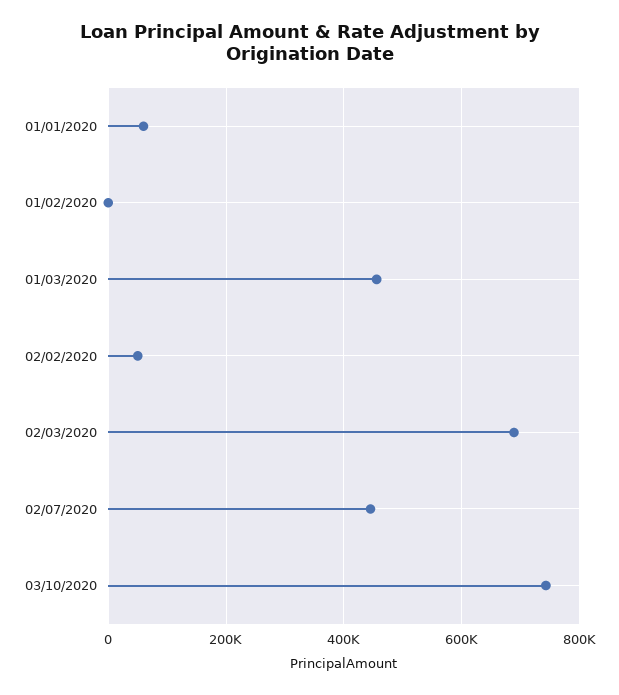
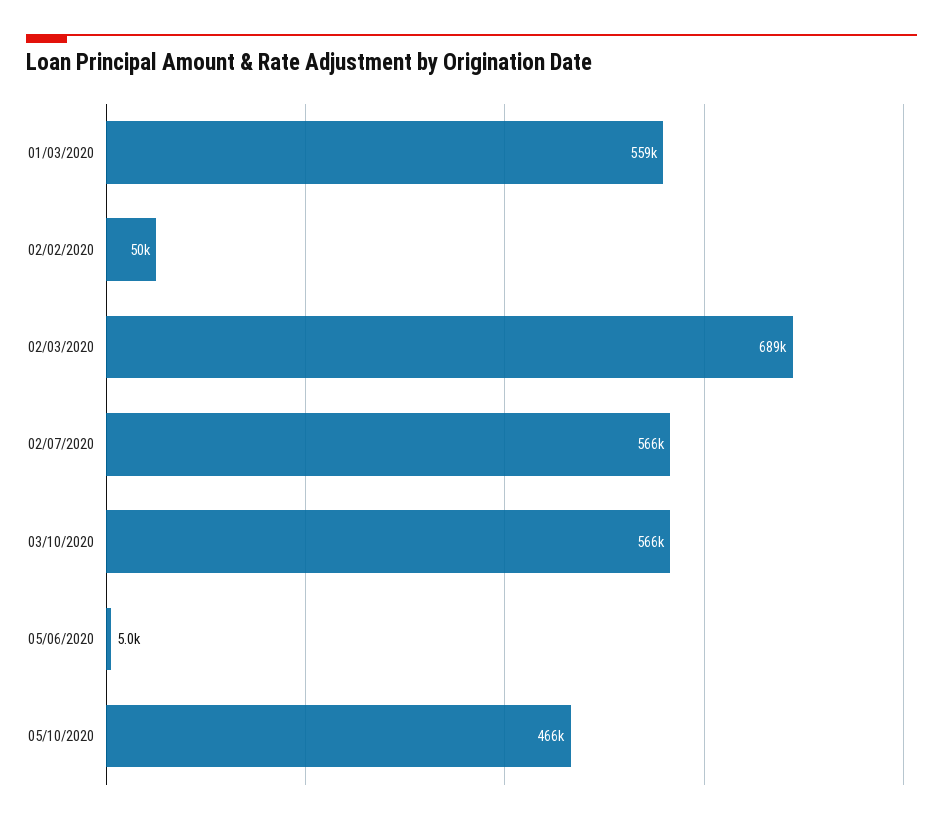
01/01/2020: 60000 -> none
01/02/2020: 0 -> none
01/03/2020: 460000 -> 559000
02/07/2020: 440000 -> 566000
03/10/2020: 740000 -> 566000
05/06/2020: none -> 5000
05/10/2020: none -> 466000

